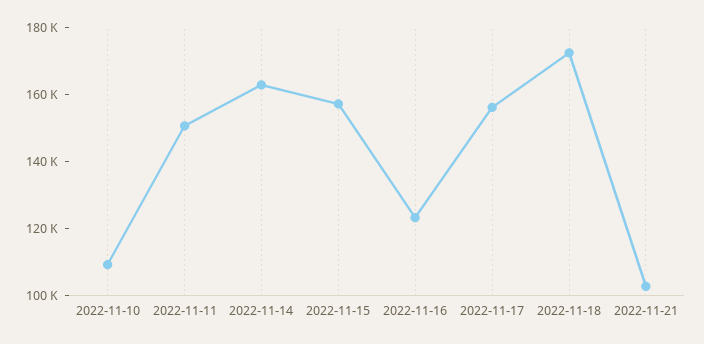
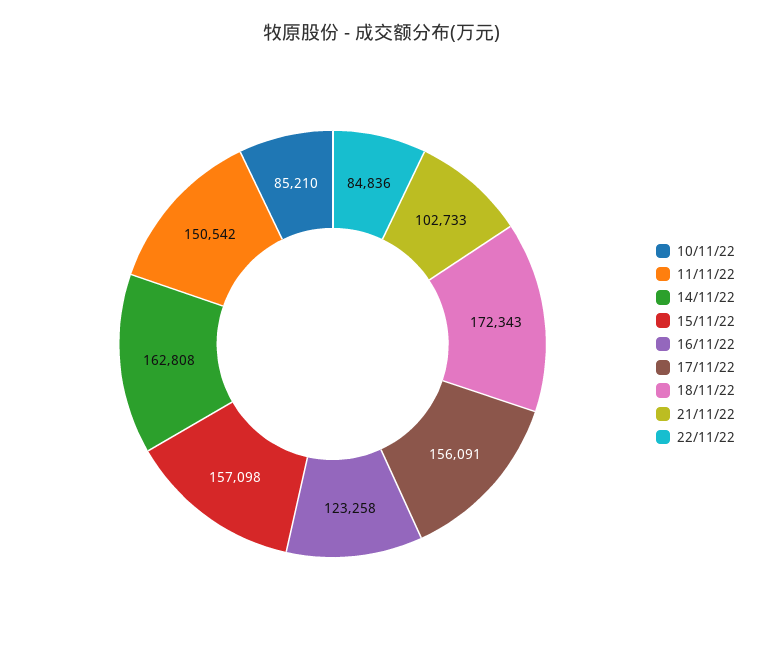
2022-11-10: 110000 -> 85210
22/11/22: none -> 84836

